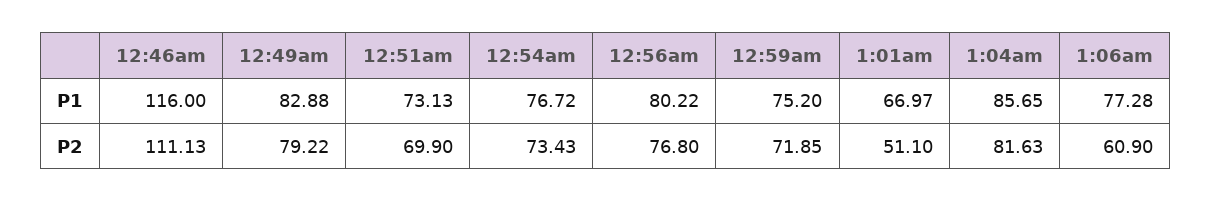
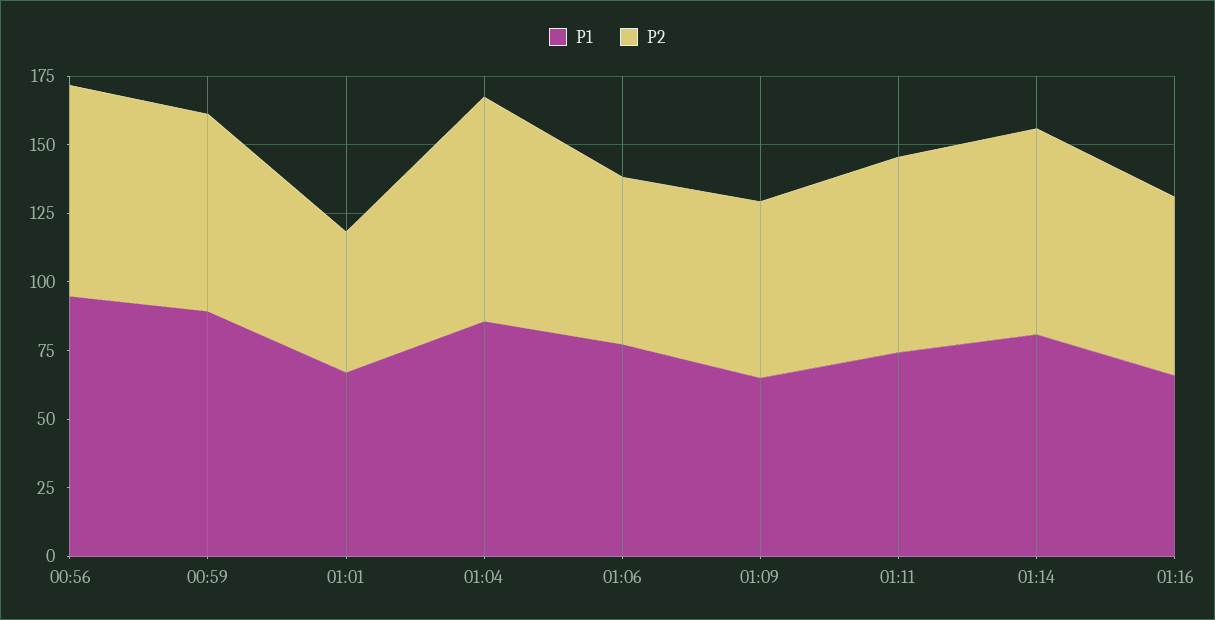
P1, 12:46am: 116 -> none
P1, 12:49am: 82.88 -> none
P1, 12:51am: 73.13 -> none
P1, 12:54am: 76.72 -> none
P1, 12:56am: 80.22 -> 95
P1, 12:59am: 75.2 -> 90
P2, 12:46am: 111.13 -> none
P2, 12:49am: 79.22 -> none
P2, 12:51am: 69.9 -> none
P2, 12:54am: 73.43 -> none
P1, 01:09: none -> 65
P2, 01:09: none -> 65
P1, 01:11: none -> 75
P2, 01:11: none -> 70
P1, 01:14: none -> 80
P2, 01:14: none -> 75
P1, 01:16: none -> 65
P2, 01:16: none -> 65

